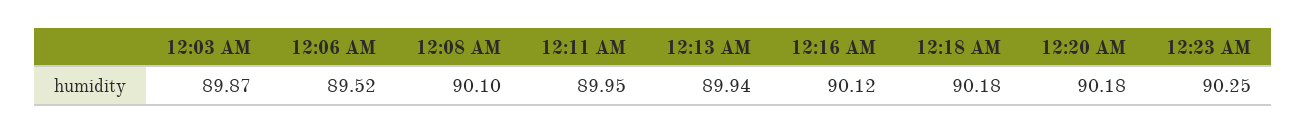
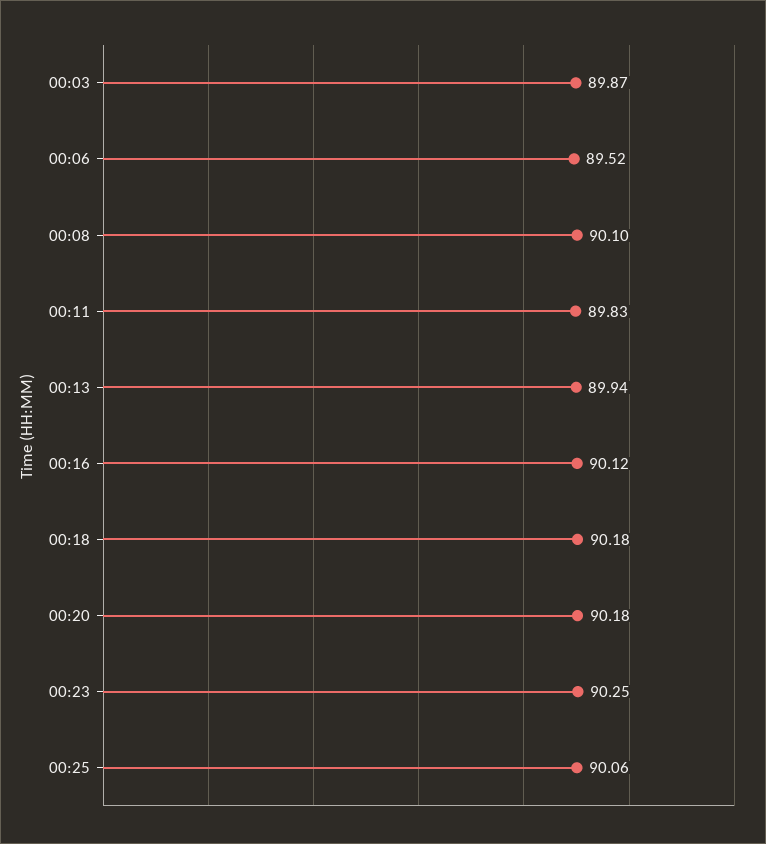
12:11 AM: 89.95 -> 89.83
00:25: none -> 90.06

